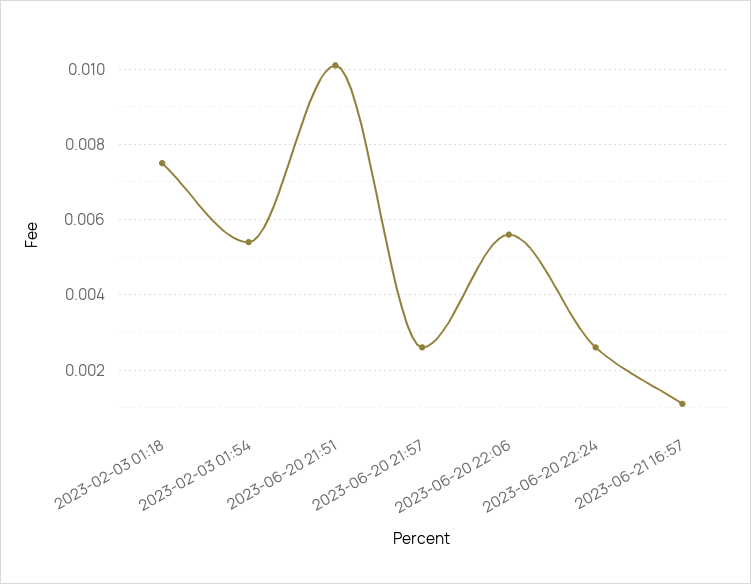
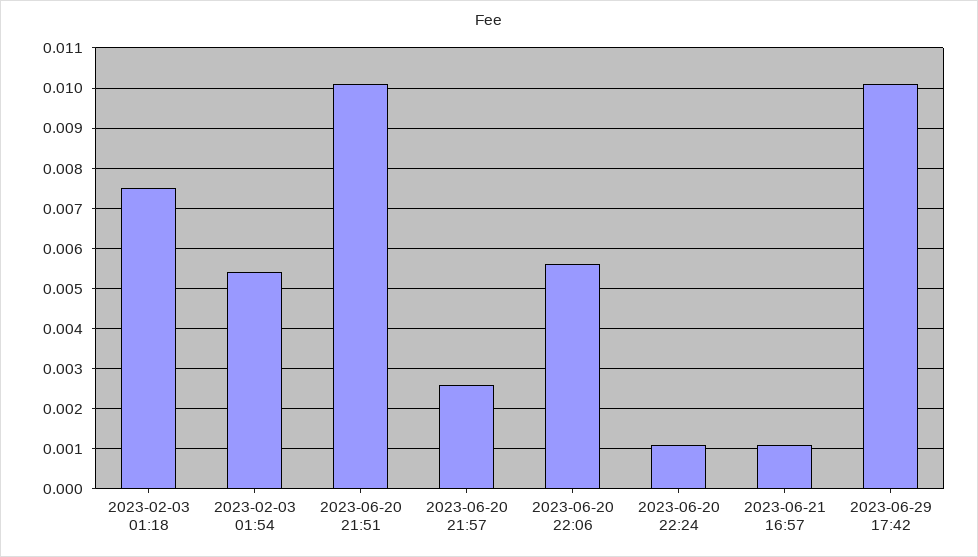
2023-06-20 22:24: 0.0025 -> 0.001
2023-06-29 17:42: none -> 0.01

